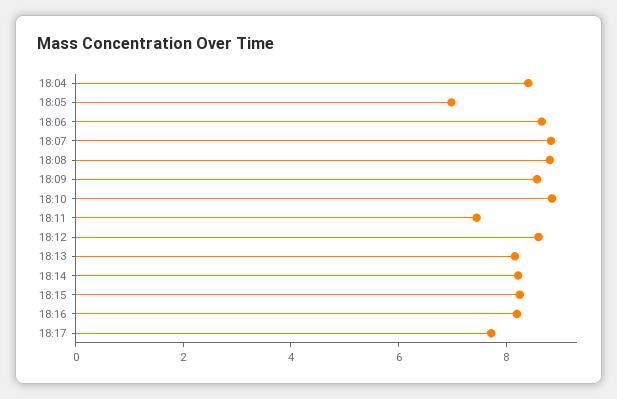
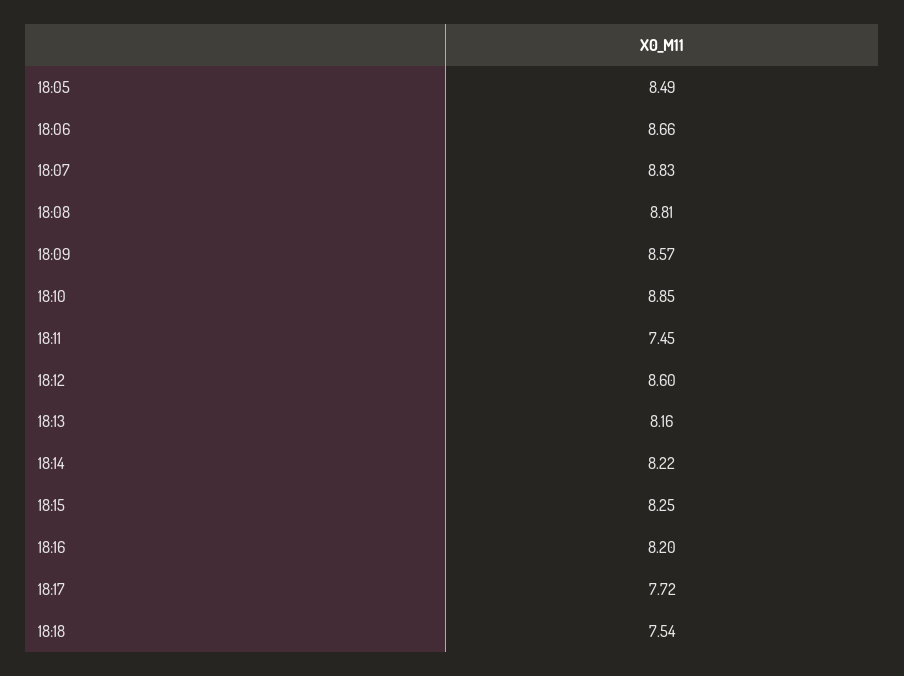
18:04: 8.5 -> none
18:05: 7 -> 8.49
18:18: none -> 7.54

